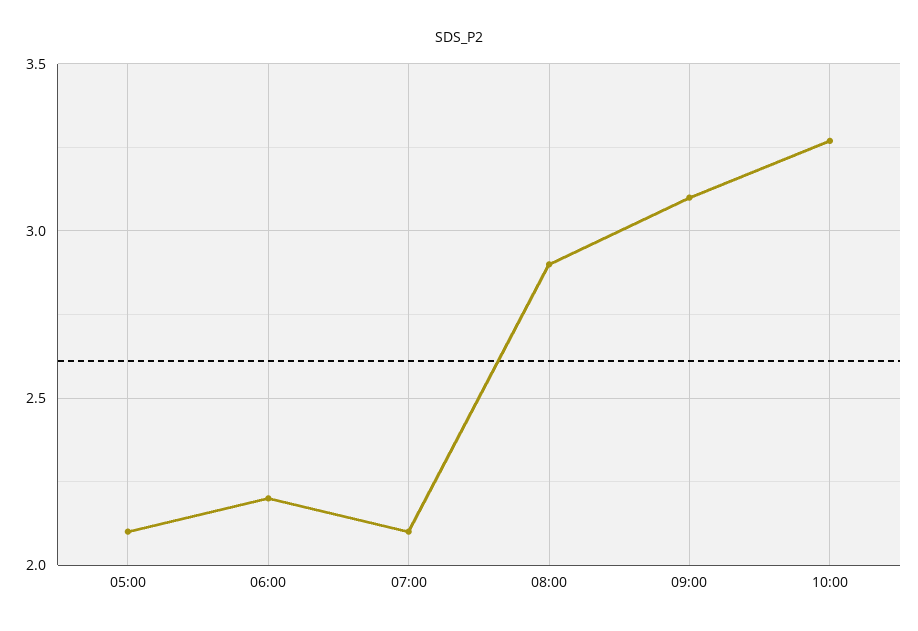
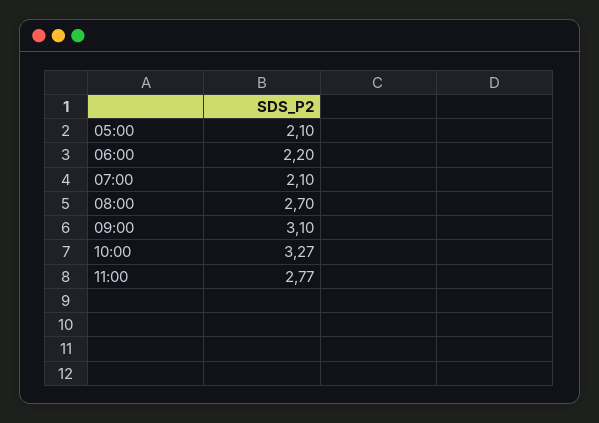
08:00: 2.9 -> 2.7
11:00: none -> 2.77

